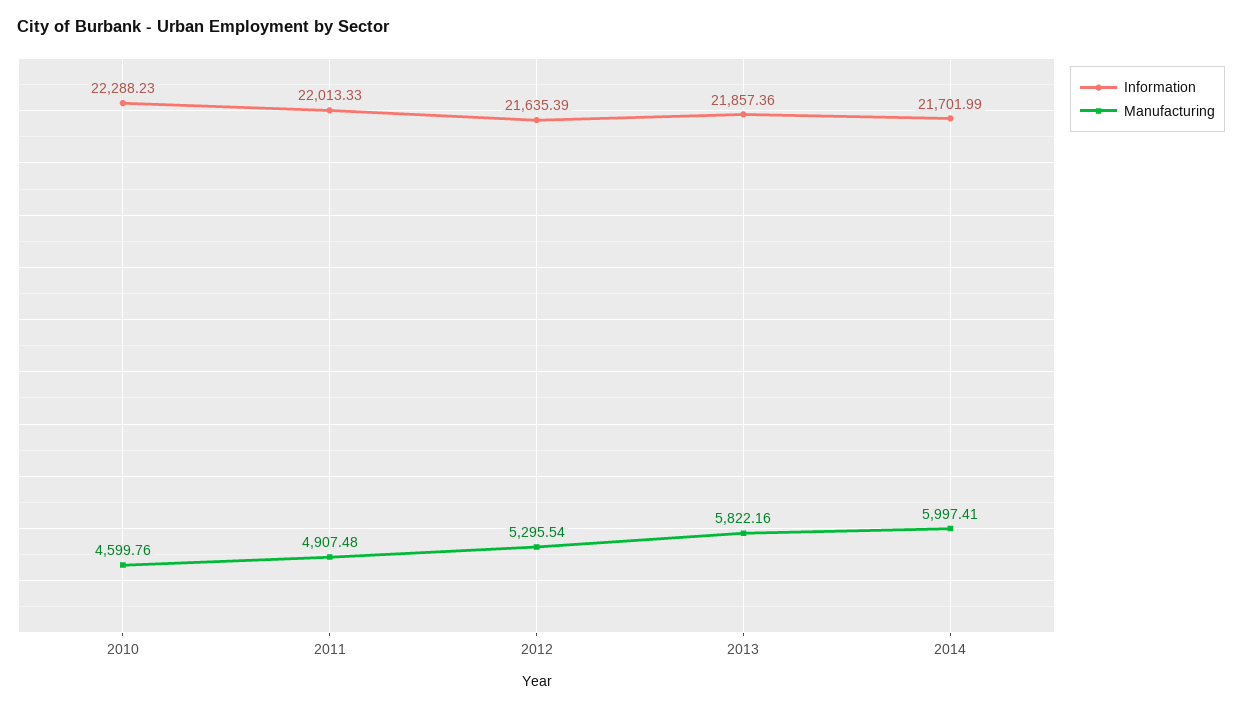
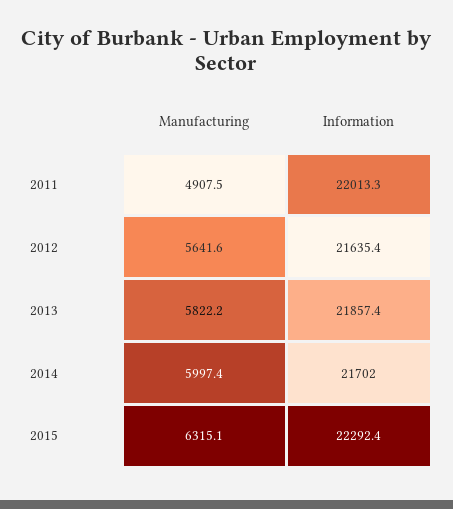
Information, 2010: 22288.23 -> none
Manufacturing, 2010: 4599.76 -> none
Manufacturing, 2012: 5295.54 -> 5641.6
Manufacturing, 2015: none -> 6315.1
Information, 2015: none -> 22292.4

